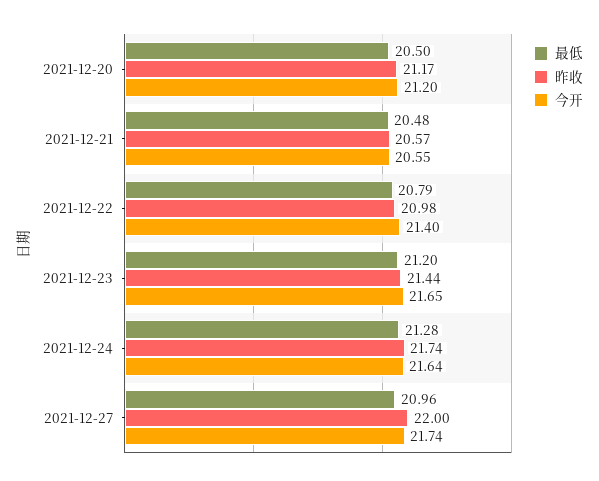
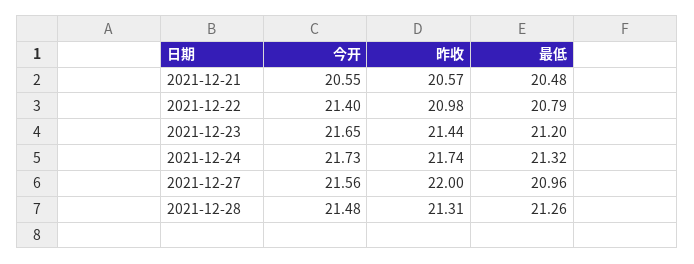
最低, 2021-12-20: 20.5 -> none
昨收, 2021-12-20: 21.17 -> none
今开, 2021-12-20: 21.2 -> none
最低, 2021-12-24: 21.28 -> 21.32
今开, 2021-12-24: 21.64 -> 21.73
今开, 2021-12-27: 21.74 -> 21.56
今开, 2021-12-28: none -> 21.48
昨收, 2021-12-28: none -> 21.31
最低, 2021-12-28: none -> 21.26

